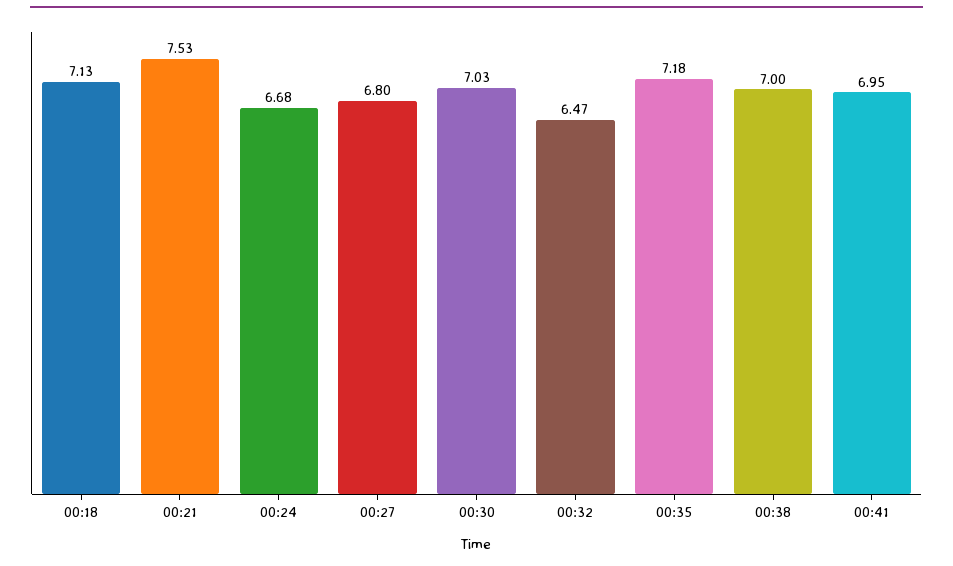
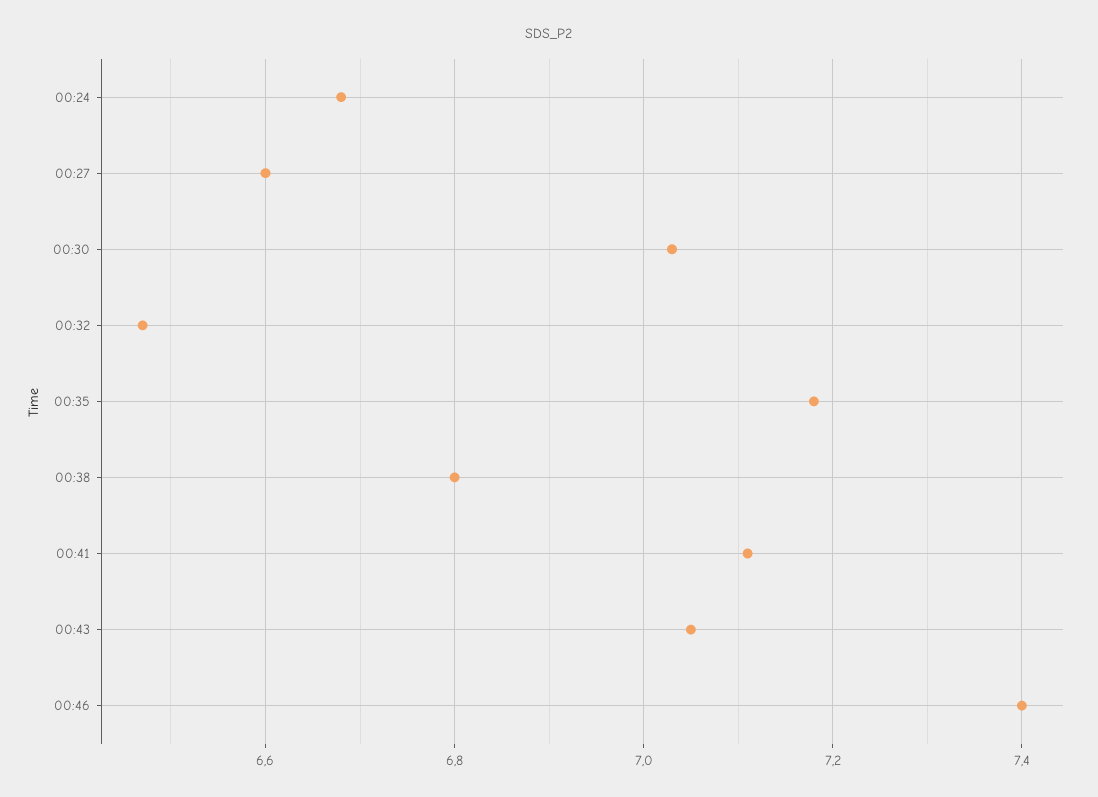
00:18: 7.13 -> none
00:21: 7.53 -> none
00:27: 6.8 -> 6.6
00:38: 7 -> 6.8
00:41: 6.95 -> 7.1
00:43: none -> 7.05
00:46: none -> 7.4

